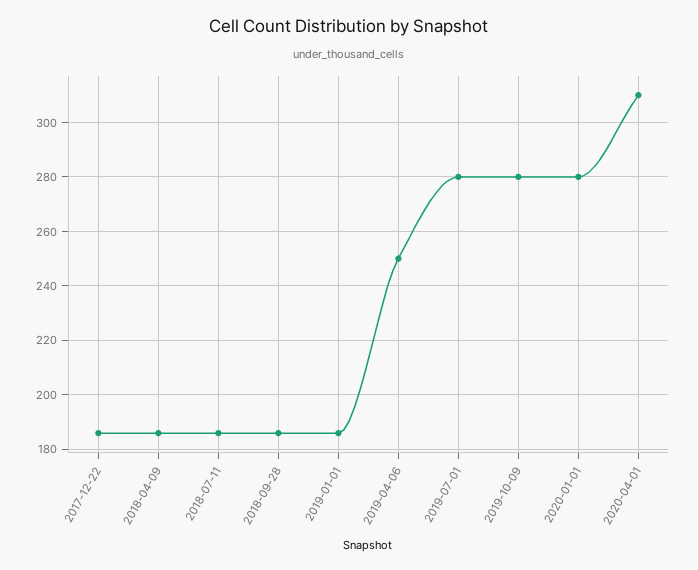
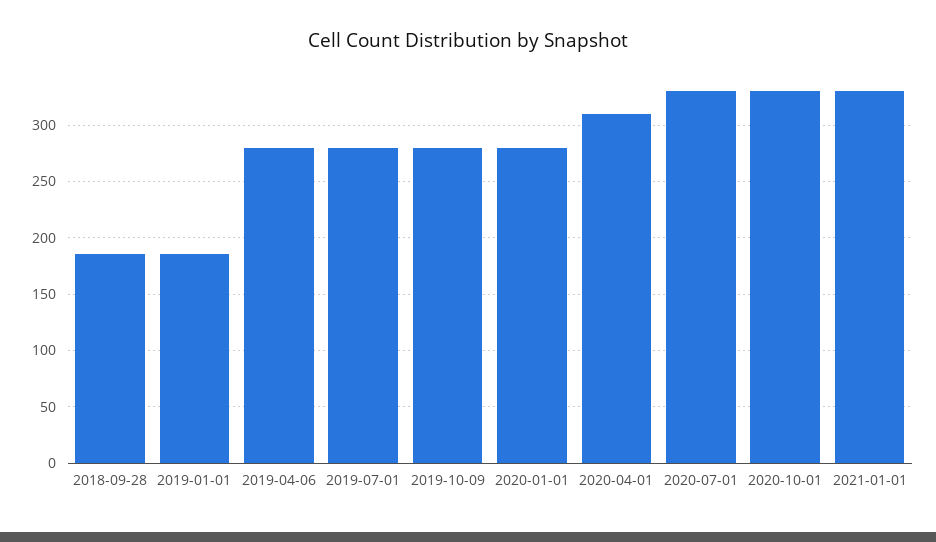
2017-12-22: 185 -> none
2018-04-09: 185 -> none
2018-07-11: 185 -> none
2019-04-06: 250 -> 280
2020-07-01: none -> 330
2020-10-01: none -> 330
2021-01-01: none -> 330

